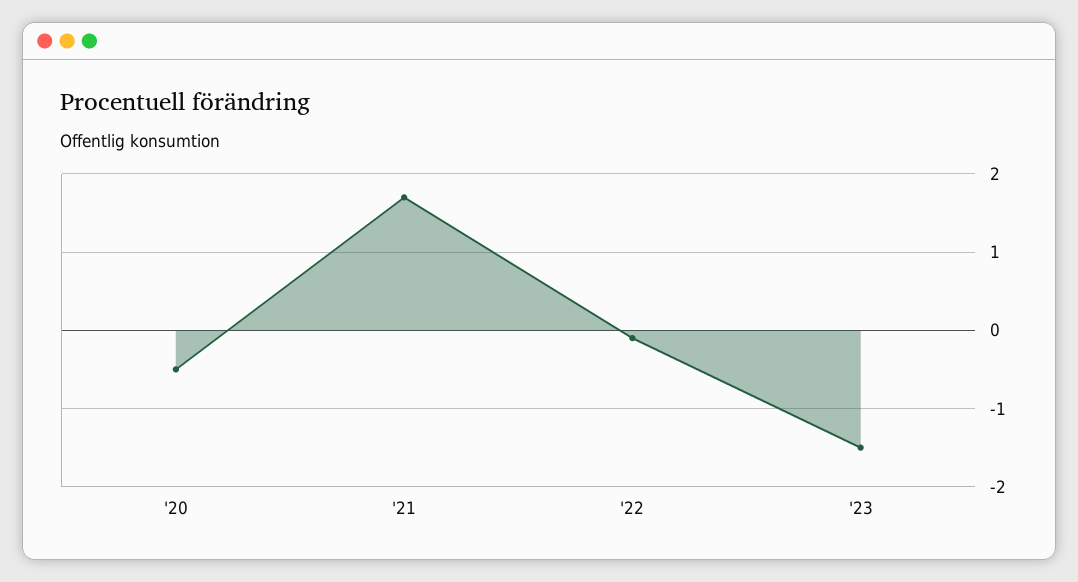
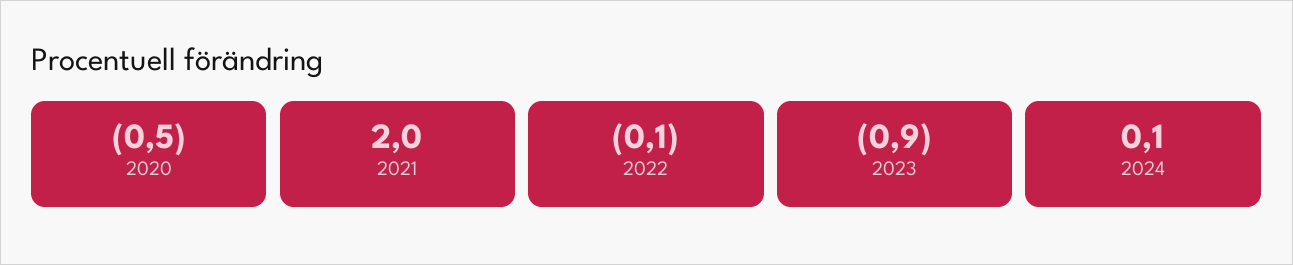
'21: 1.7 -> 2
'23: -1.5 -> -0.9
2024: none -> 0.1

